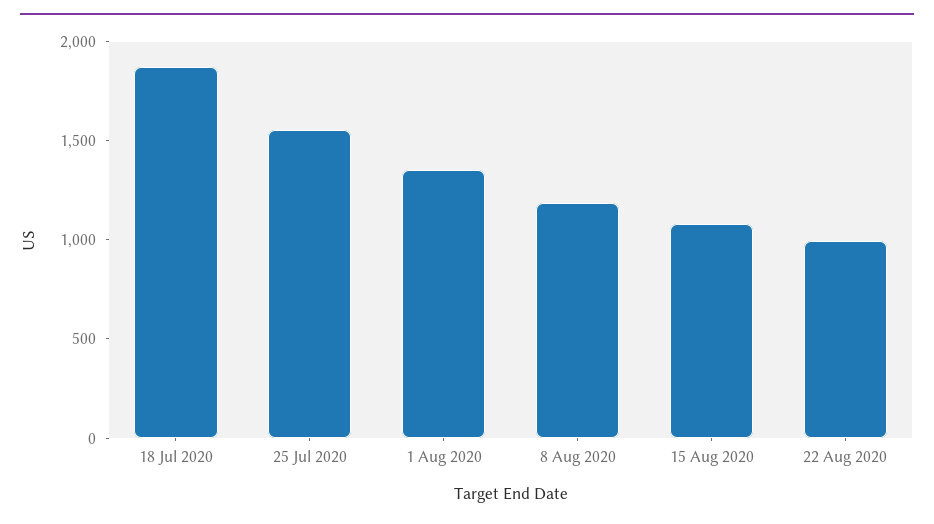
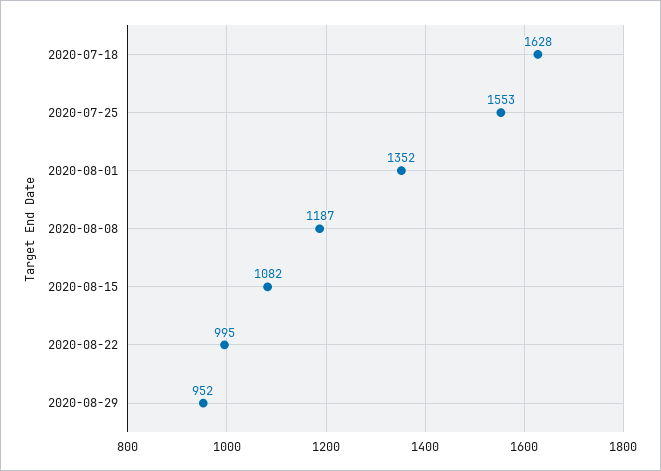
18 Jul 2020: 1900 -> 1628
2020-08-29: none -> 952

